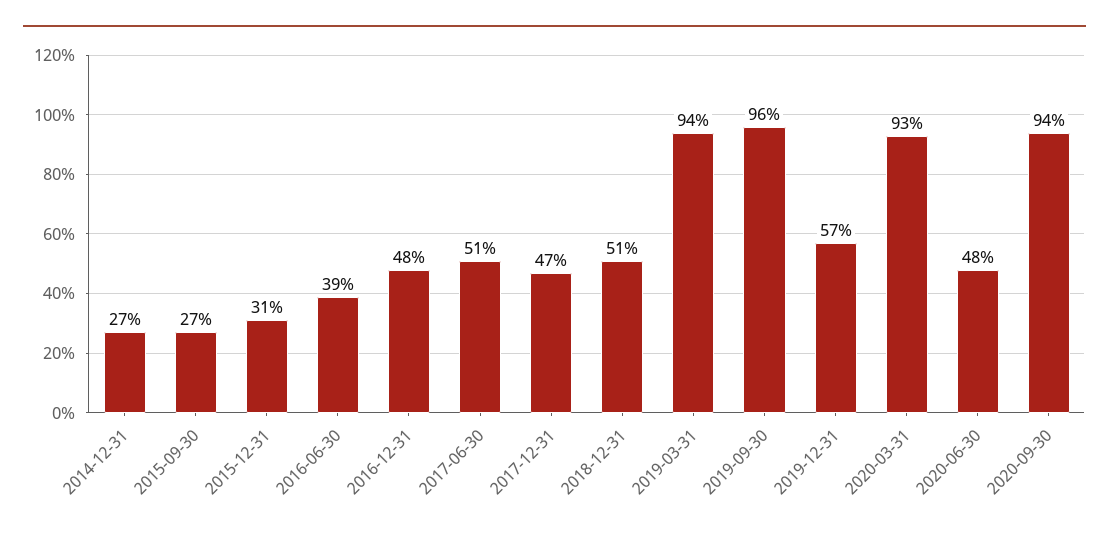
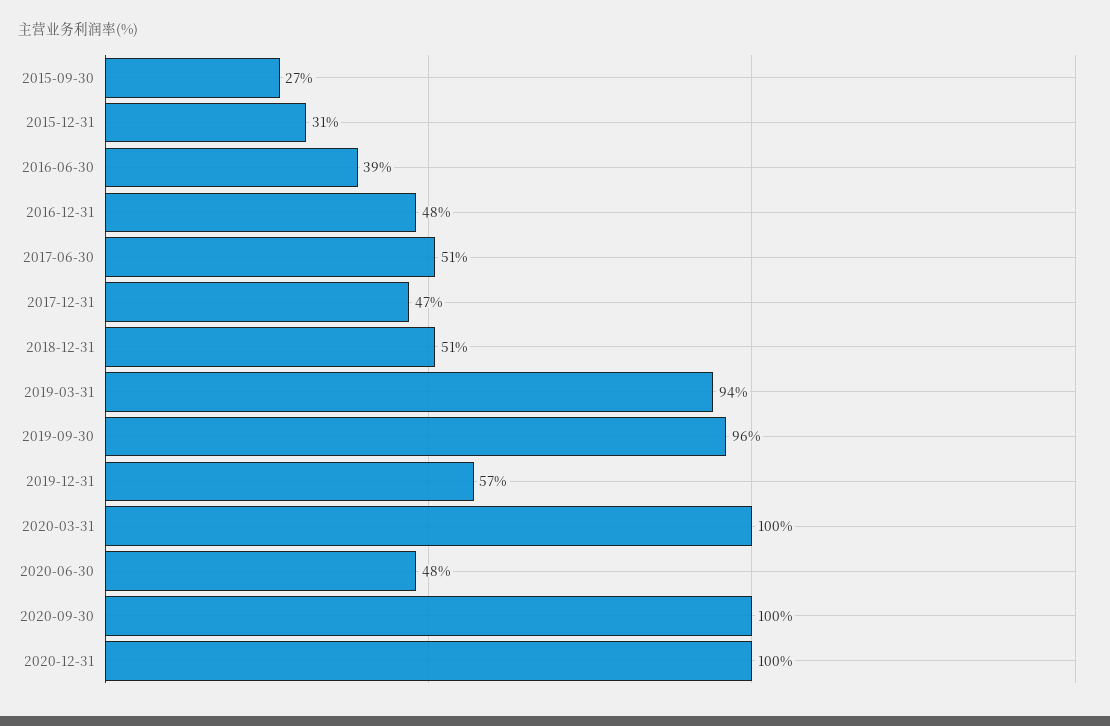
2014-12-31: 27 -> none
2020-03-31: 93 -> 100
2020-09-30: 94 -> 100
2020-12-31: none -> 100

